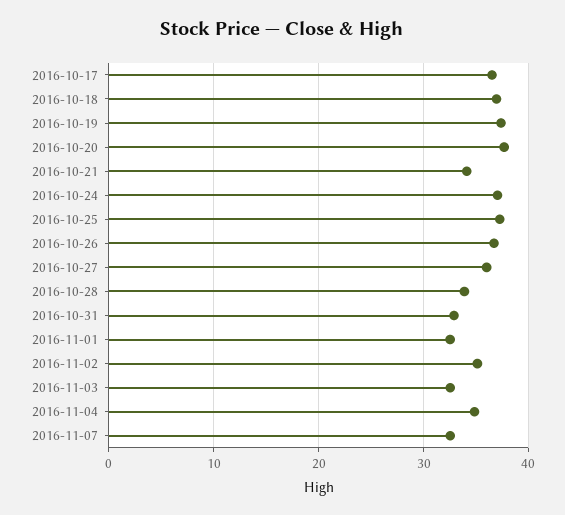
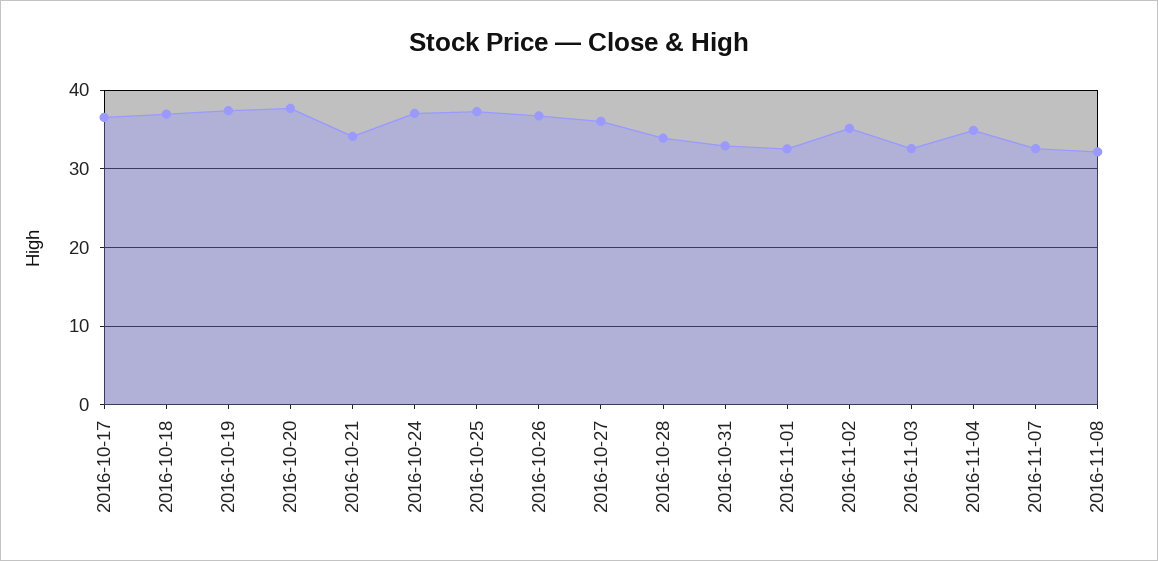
2016-11-08: none -> 32

